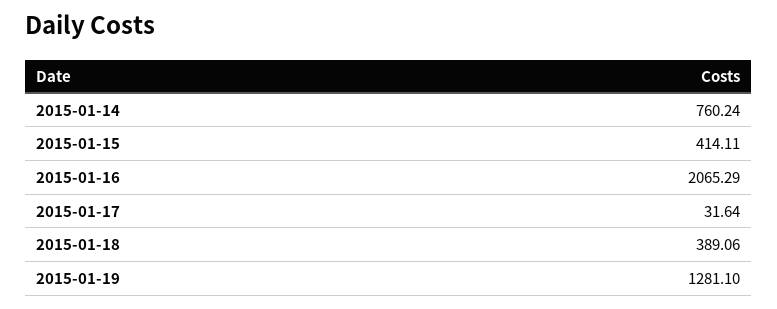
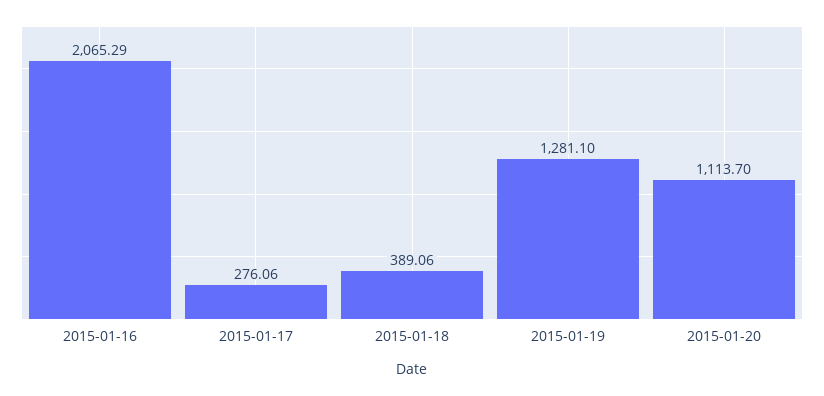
2015-01-14: 760.24 -> none
2015-01-15: 414.11 -> none
2015-01-17: 31.64 -> 276.06
2015-01-20: none -> 1113.7

